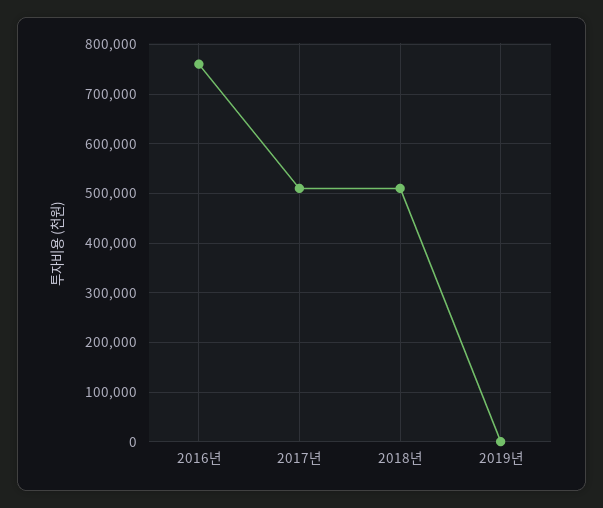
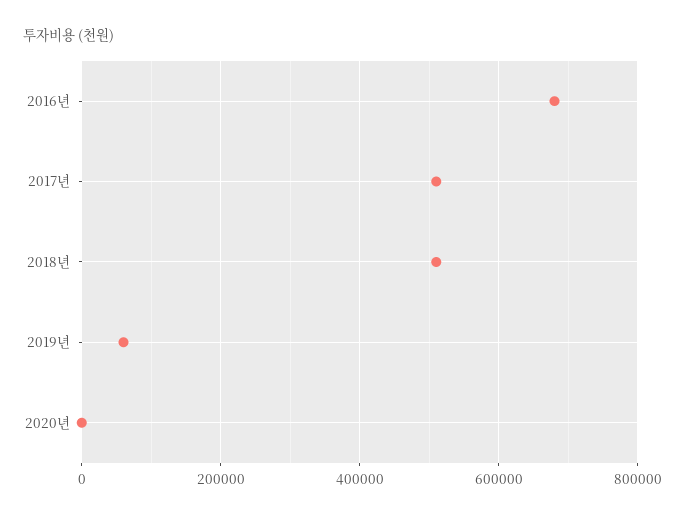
2016년: 760000 -> 680000
2019년: 0 -> 60000
2020년: none -> 0

